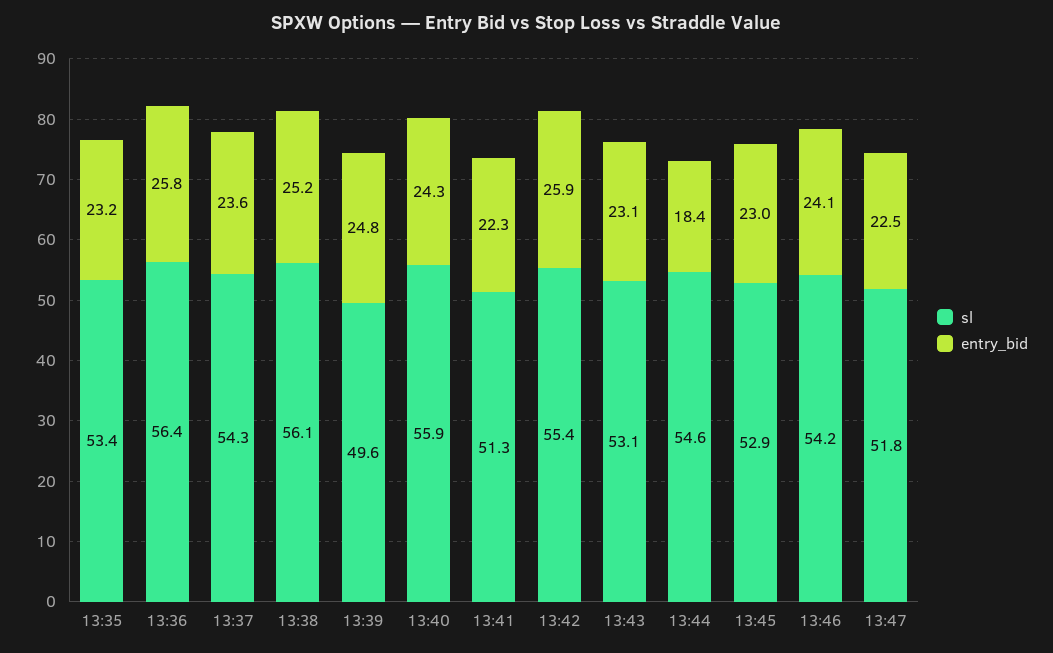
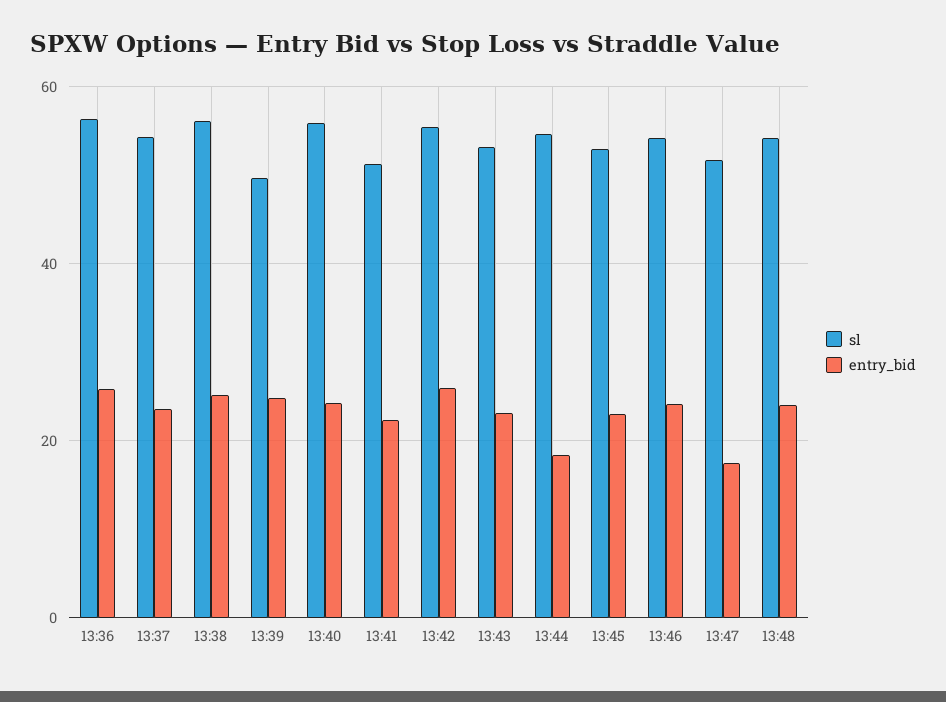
sl, 13:35: 53.4 -> none
entry_bid, 13:35: 23.2 -> none
entry_bid, 13:47: 22.5 -> 18
sl, 13:48: none -> 54
entry_bid, 13:48: none -> 24

